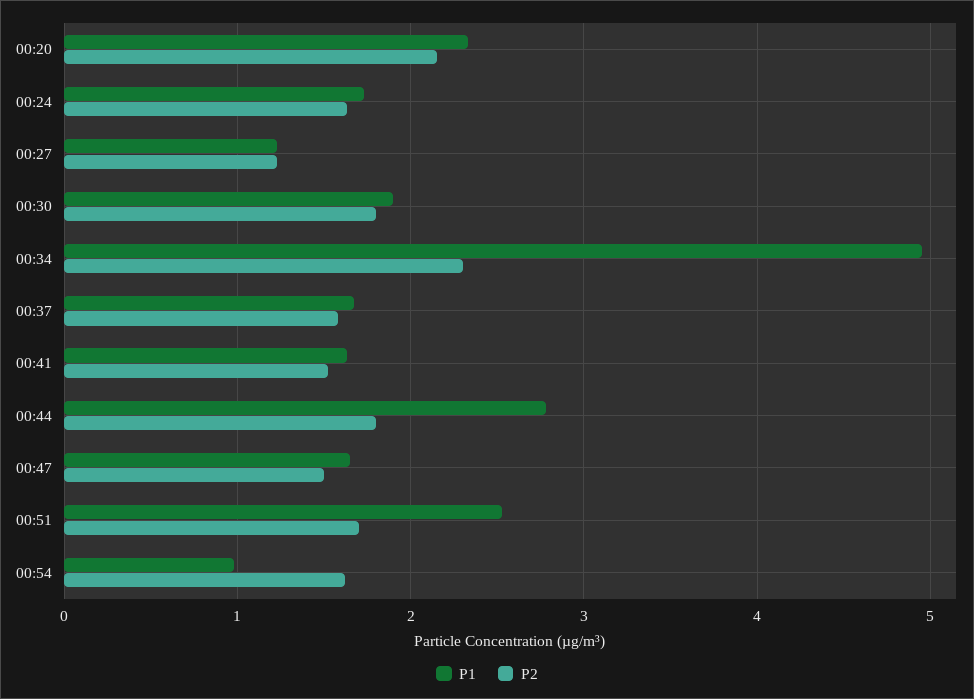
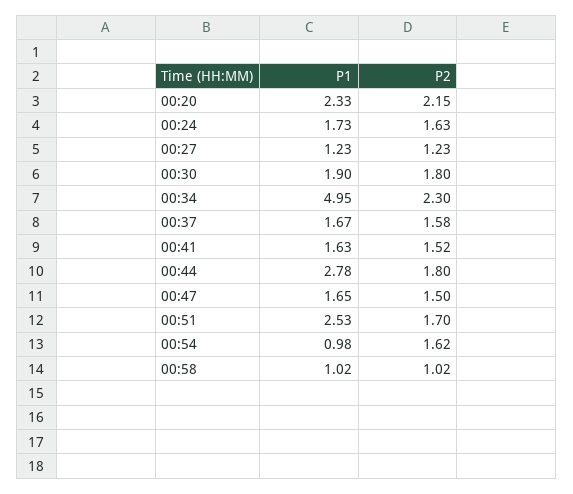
P1, 00:58: none -> 1.02
P2, 00:58: none -> 1.02

